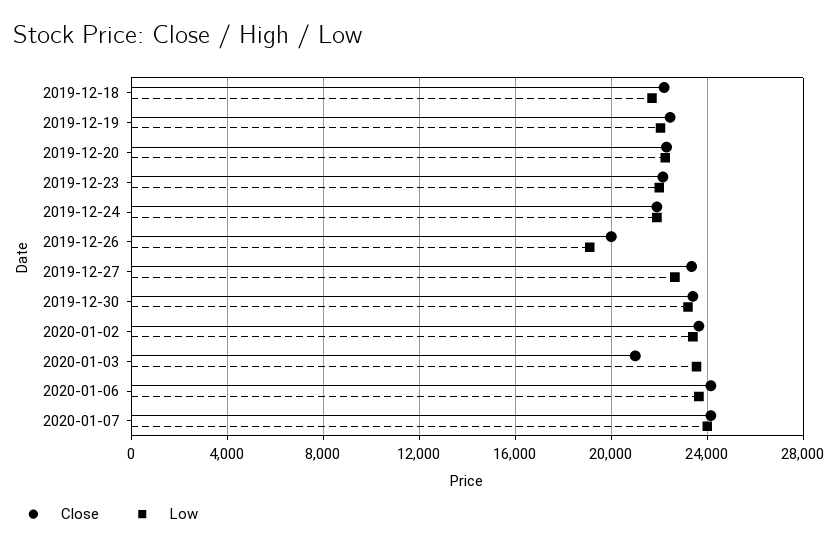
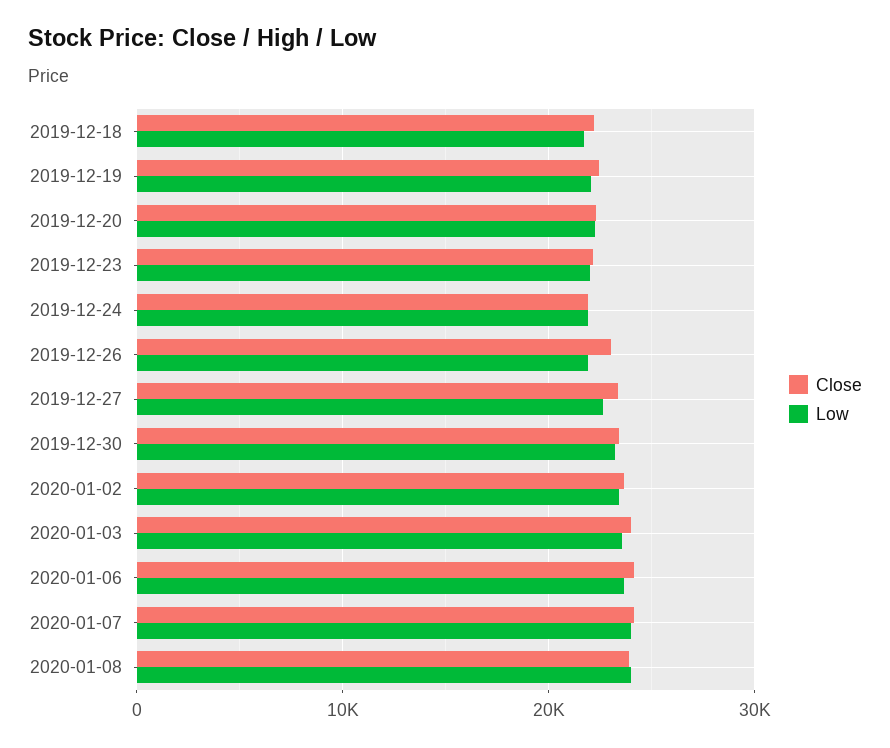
Close, 2019-12-26: 20000 -> 23000
Low, 2019-12-26: 19000 -> 22000
Close, 2020-01-03: 21000 -> 24000
Close, 2020-01-08: none -> 24000
Low, 2020-01-08: none -> 24000

